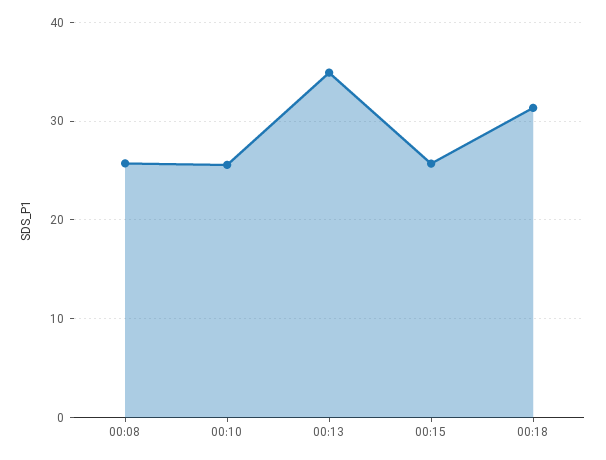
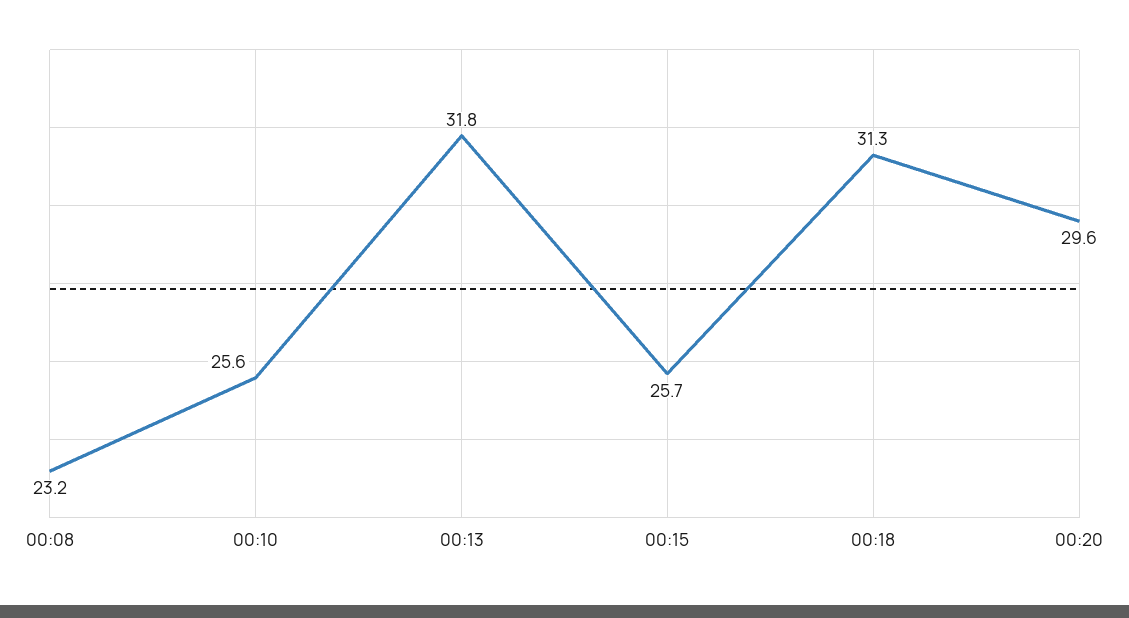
00:08: 26 -> 23.2
00:13: 35 -> 31.8
00:20: none -> 29.6

